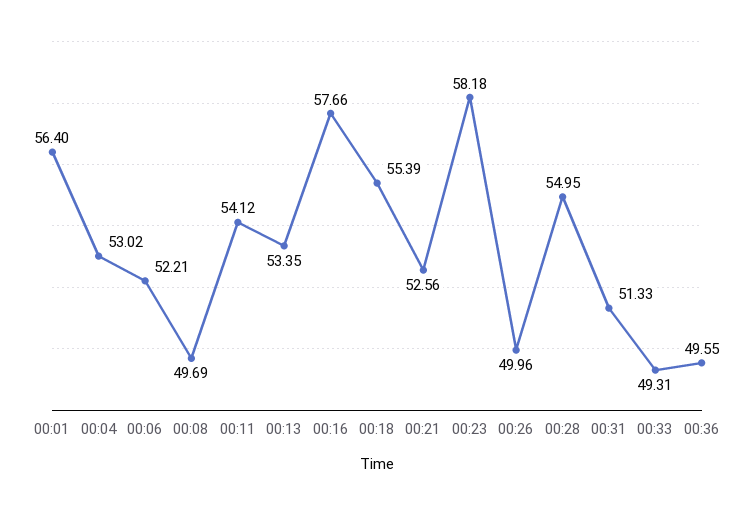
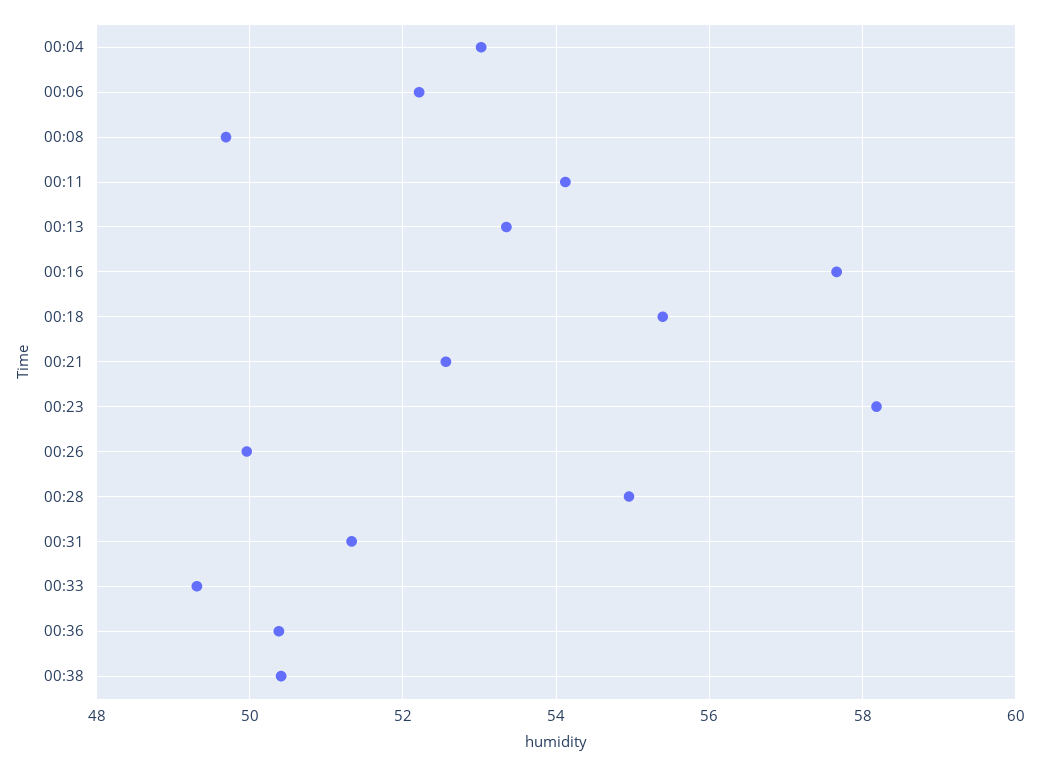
00:01: 56.4 -> none
00:36: 49.55 -> 50.4
00:38: none -> 50.4

